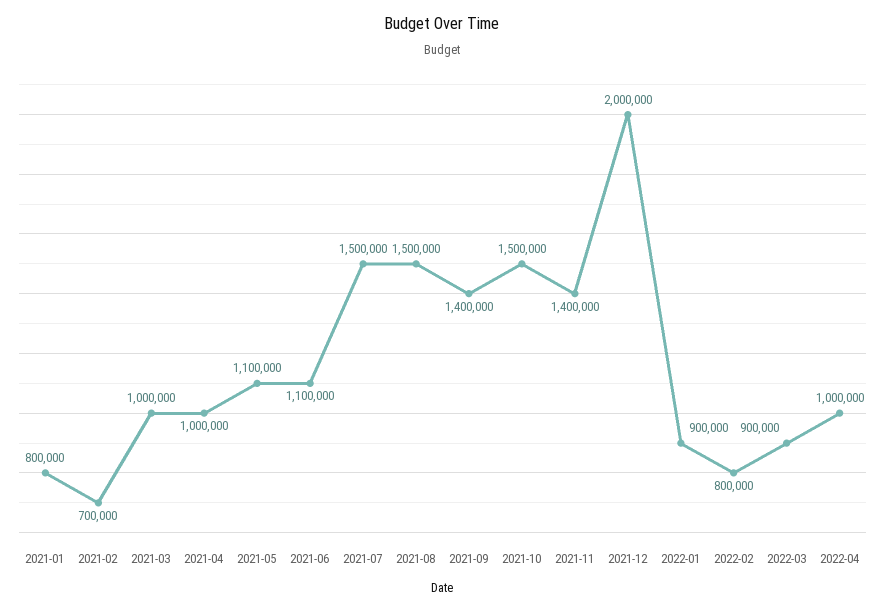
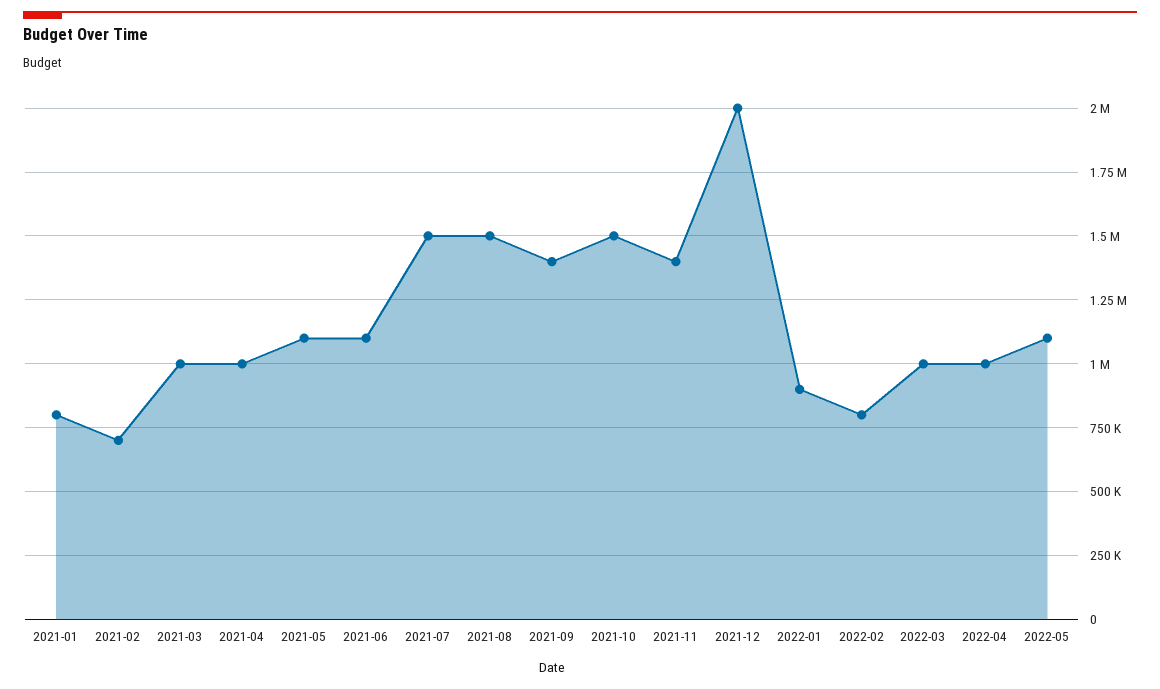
2022-03: 900000 -> 1000000
2022-05: none -> 1100000

